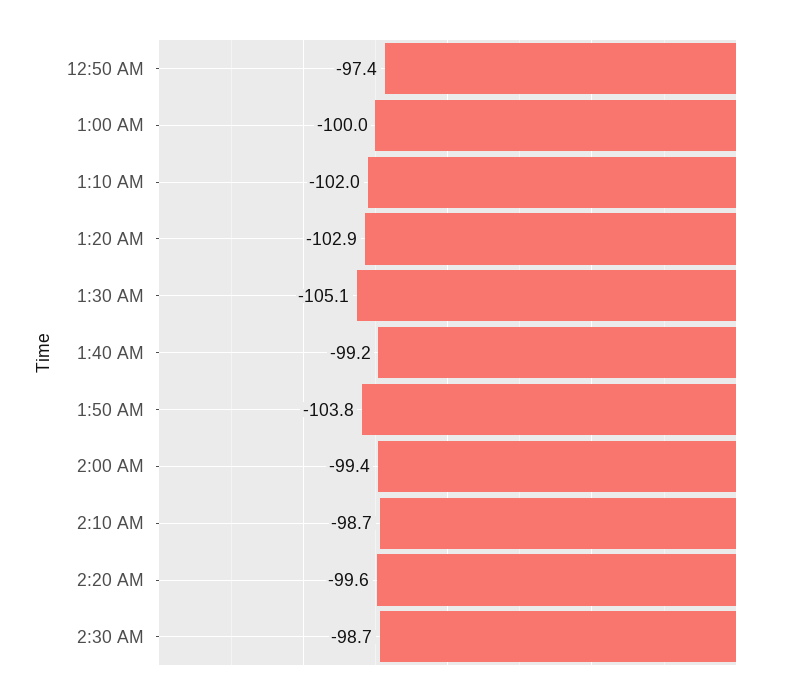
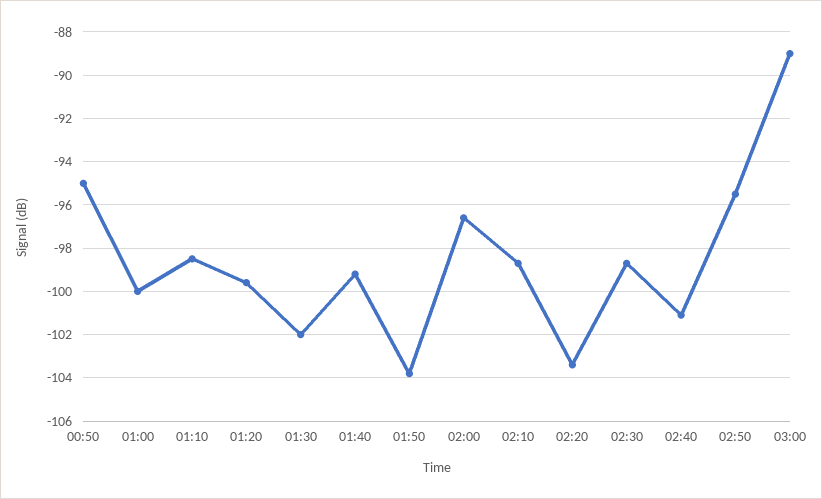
12:50 AM: -97.4 -> -95
1:10 AM: -102 -> -98.5
1:20 AM: -102.9 -> -99.5
1:30 AM: -105.1 -> -102
2:00 AM: -99.4 -> -96.5
2:20 AM: -99.6 -> -103.5
02:40: none -> -101
02:50: none -> -95.5
03:00: none -> -89

